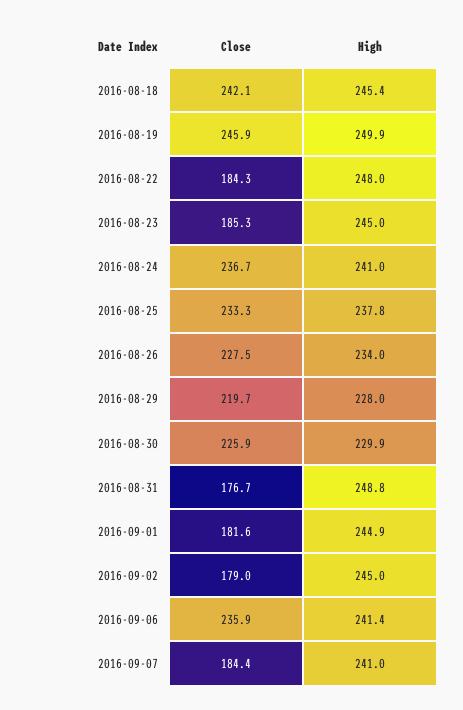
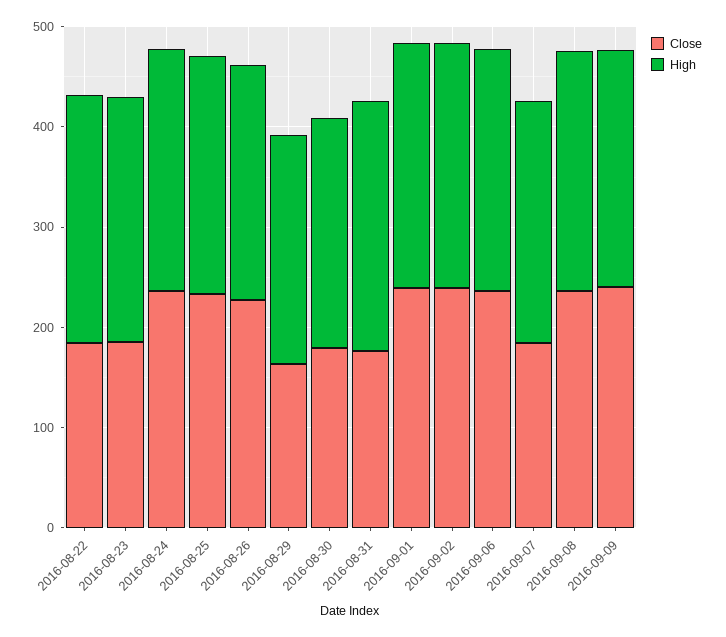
Close, 2016-08-18: 242.1 -> none
High, 2016-08-18: 245.4 -> none
Close, 2016-08-19: 245.9 -> none
High, 2016-08-19: 249.9 -> none
Close, 2016-08-29: 219.7 -> 160
Close, 2016-08-30: 225.9 -> 180
Close, 2016-09-01: 181.6 -> 240
Close, 2016-09-02: 179 -> 240
Close, 2016-09-08: none -> 240
High, 2016-09-08: none -> 240
Close, 2016-09-09: none -> 240
High, 2016-09-09: none -> 240

